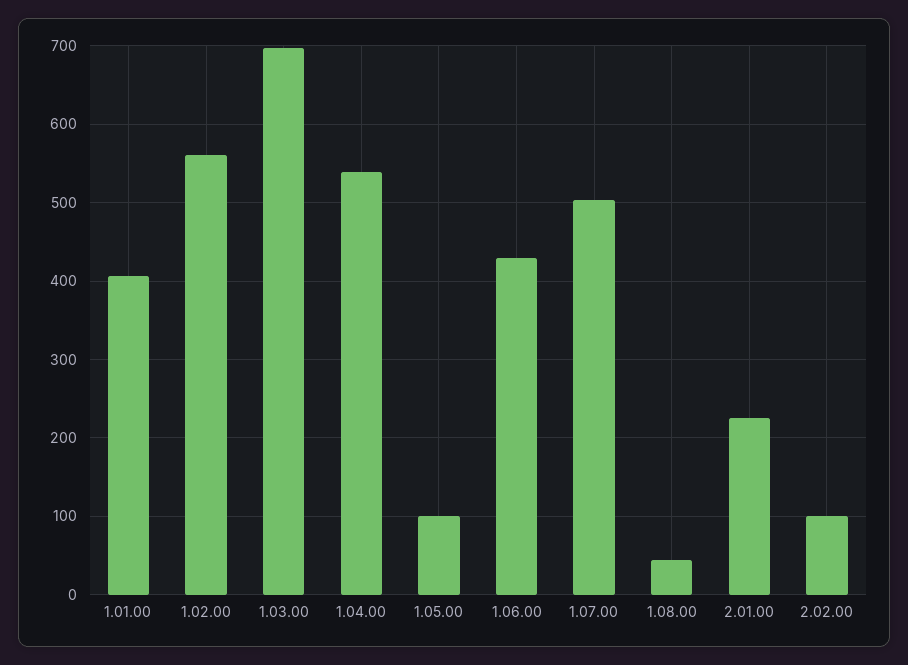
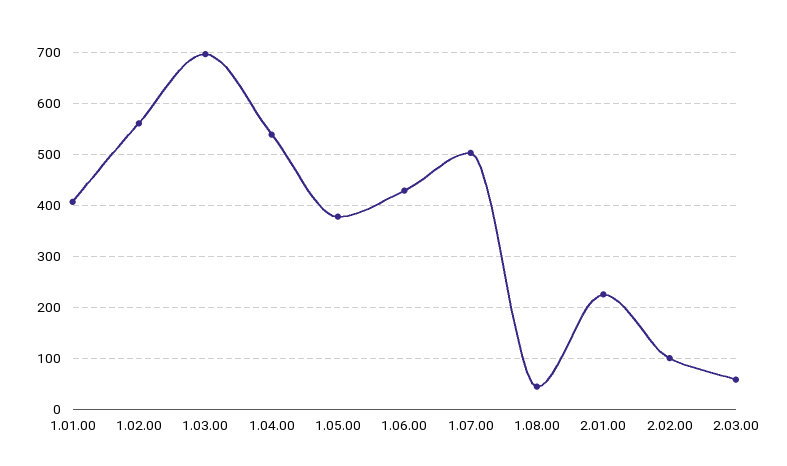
1.05.00: 100 -> 380
2.03.00: none -> 60

